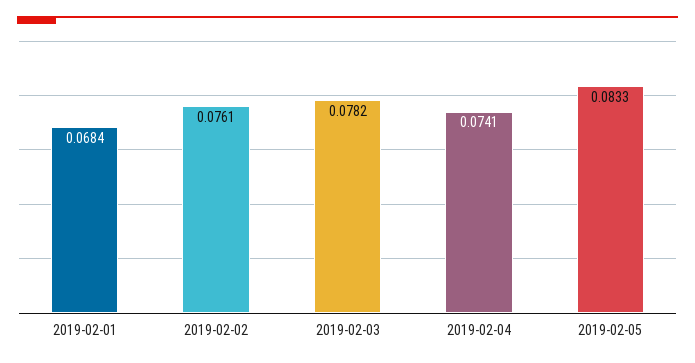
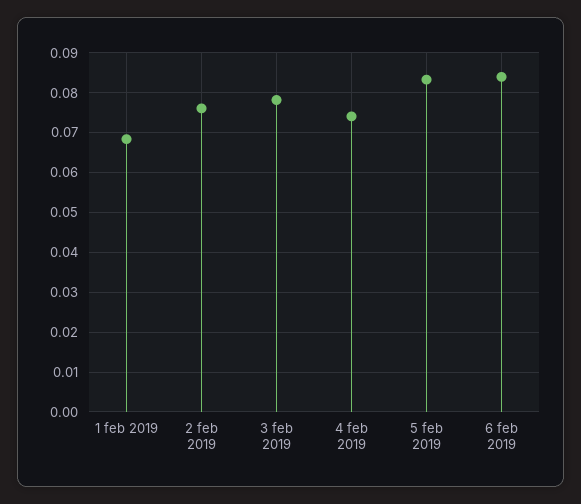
6 feb 2019: none -> 0.084

